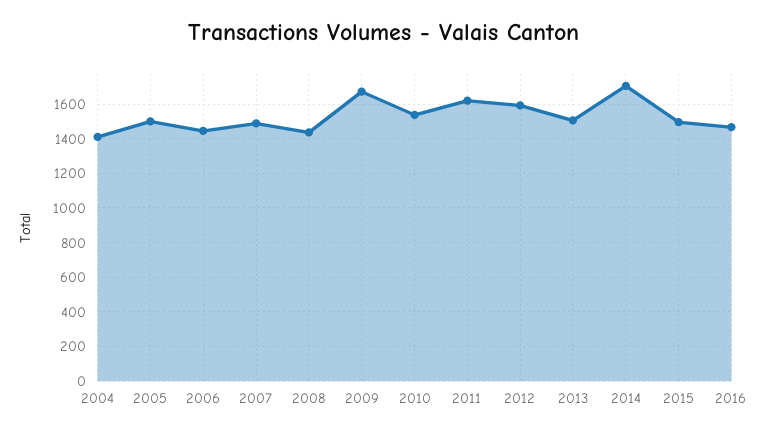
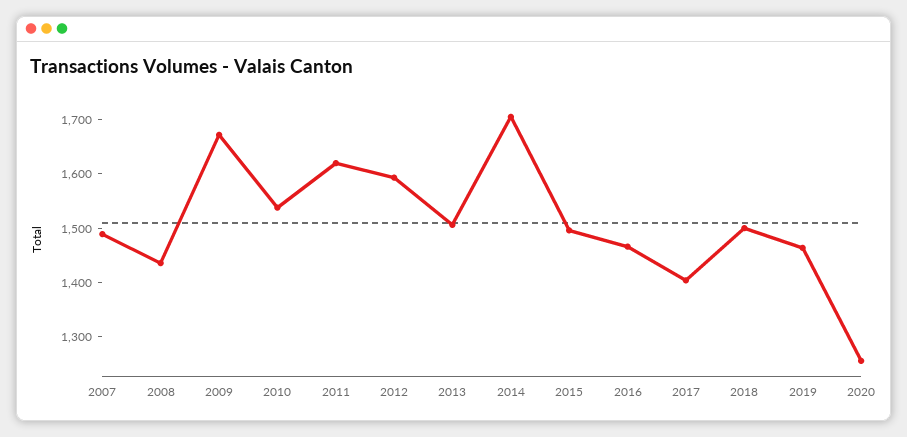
2004: 1400 -> none
2005: 1500 -> none
2006: 1450 -> none
2017: none -> 1400
2018: none -> 1500
2019: none -> 1460
2020: none -> 1260

